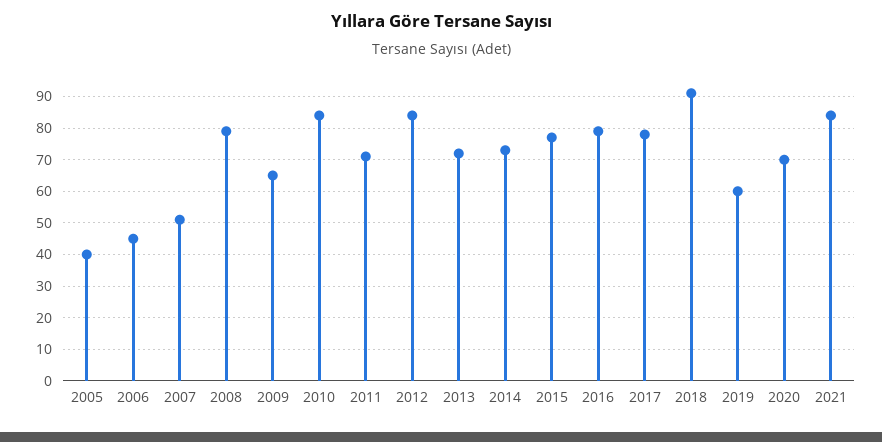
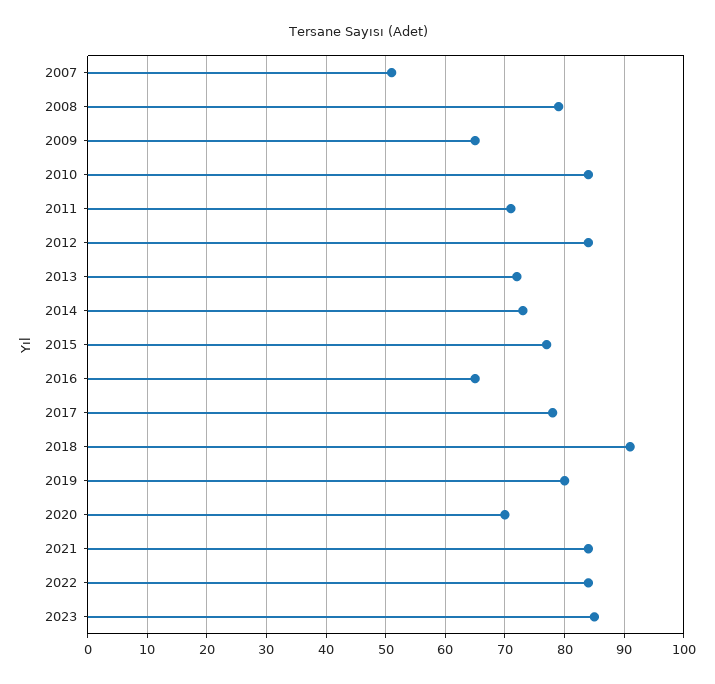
2005: 40 -> none
2006: 45 -> none
2016: 80 -> 65
2019: 60 -> 80
2022: none -> 85
2023: none -> 85

